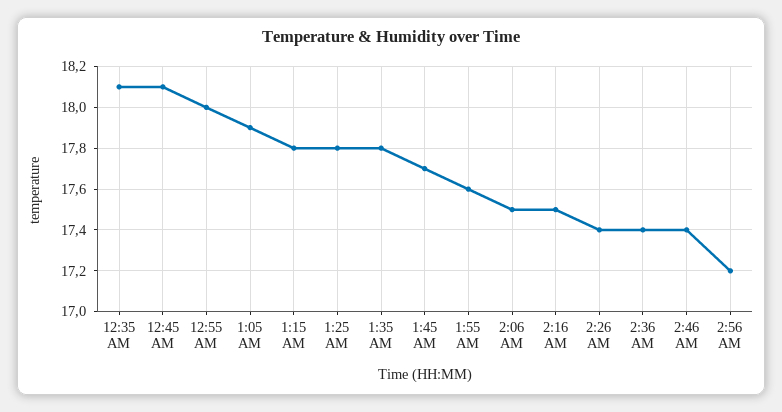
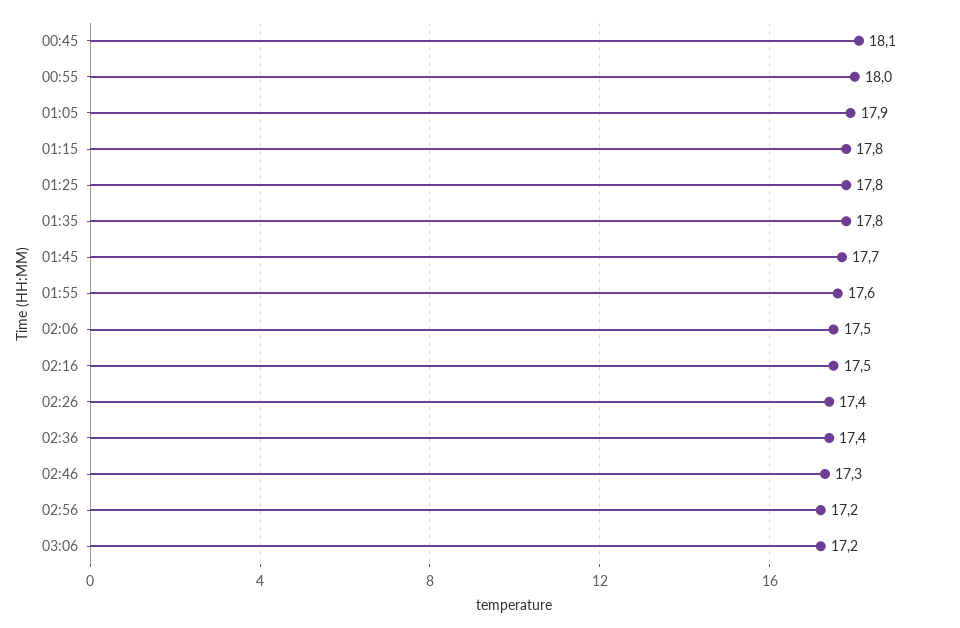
12:35 AM: 18.1 -> none
2:46 AM: 17.4 -> 17.3
03:06: none -> 17.2

